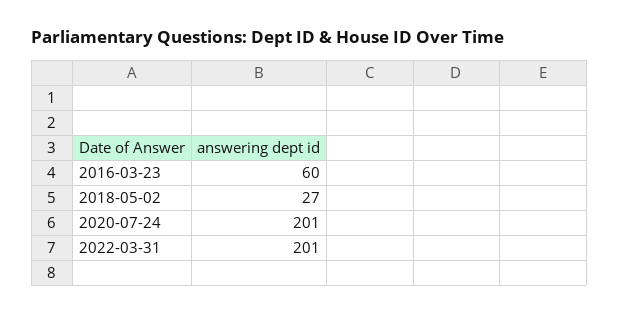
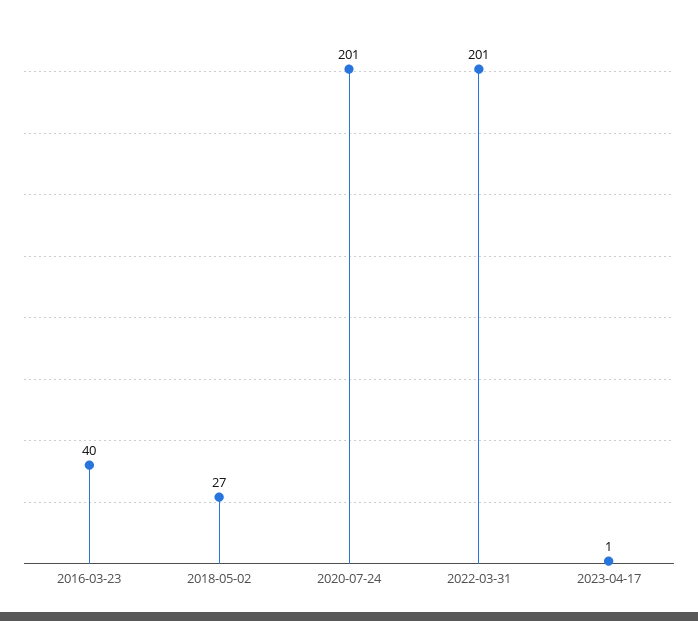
2016-03-23: 60 -> 40
2023-04-17: none -> 1

